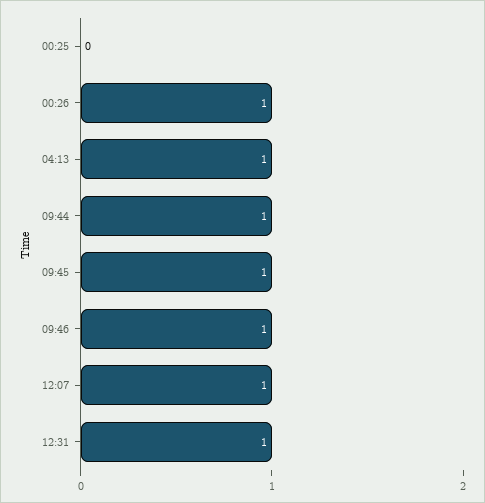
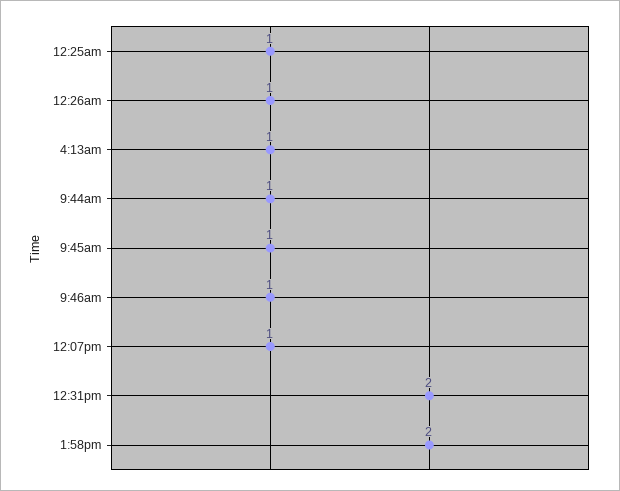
00:25: 0 -> 1
12:31: 1 -> 2
1:58pm: none -> 2

